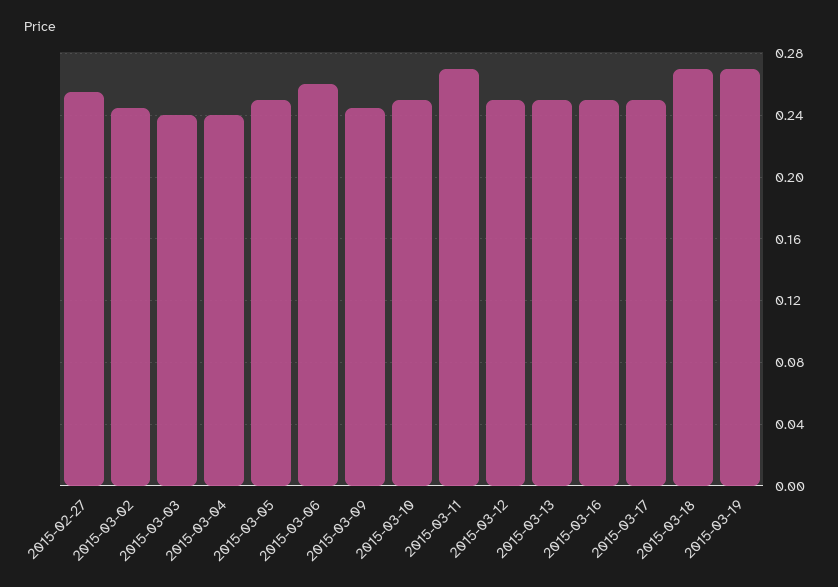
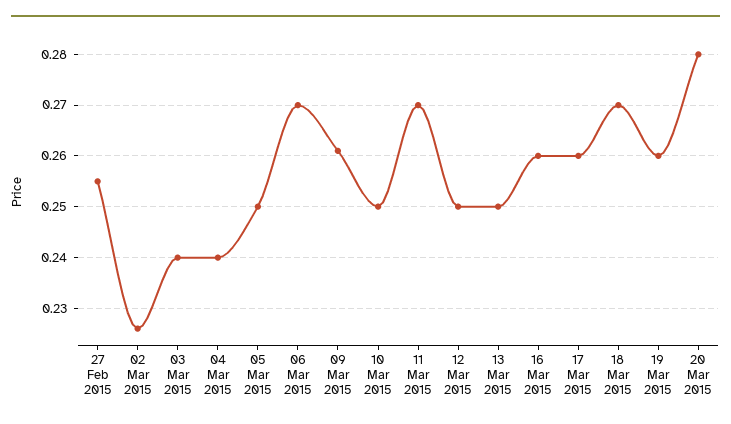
2015-03-02: 0.245 -> 0.225
2015-03-06: 0.26 -> 0.27
2015-03-09: 0.245 -> 0.26
2015-03-16: 0.25 -> 0.26
2015-03-17: 0.25 -> 0.26
2015-03-19: 0.27 -> 0.26
20 Mar 2015: none -> 0.28

